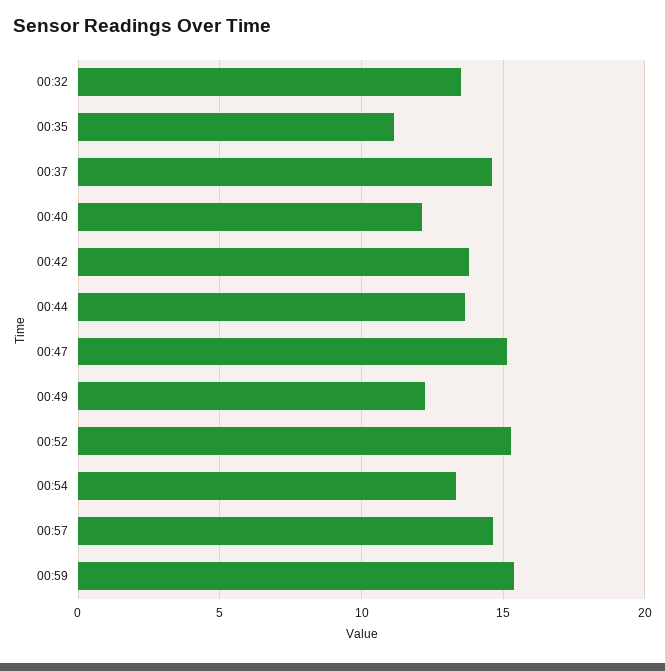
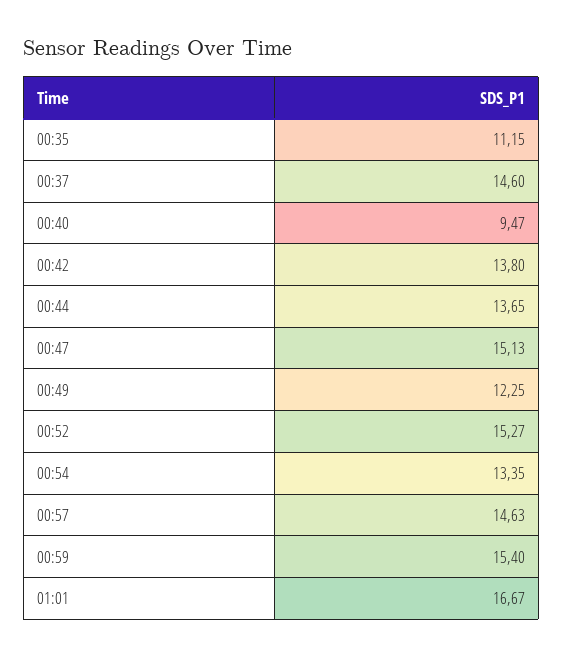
00:32: 13.5 -> none
00:40: 12 -> 9.47
01:01: none -> 16.67

